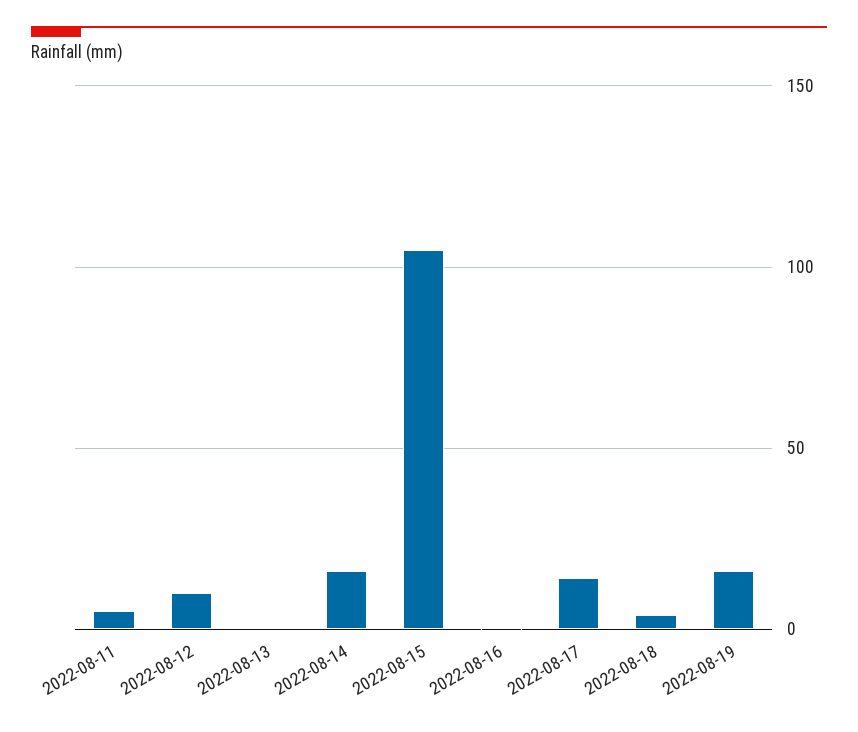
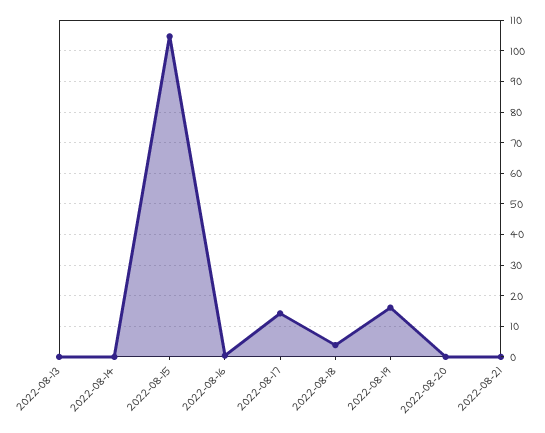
2022-08-11: 5 -> none
2022-08-12: 10 -> none
2022-08-14: 15 -> 0
2022-08-20: none -> 0
2022-08-21: none -> 0

